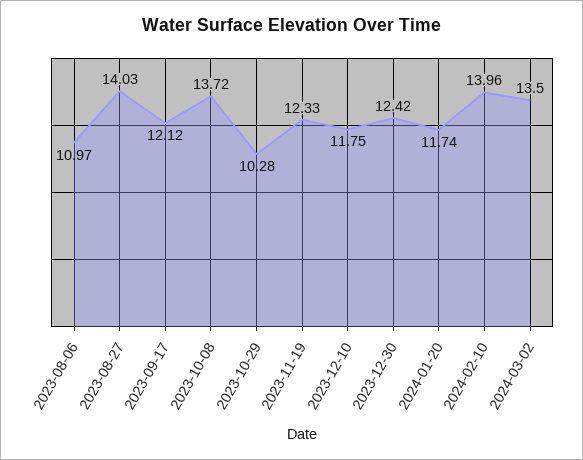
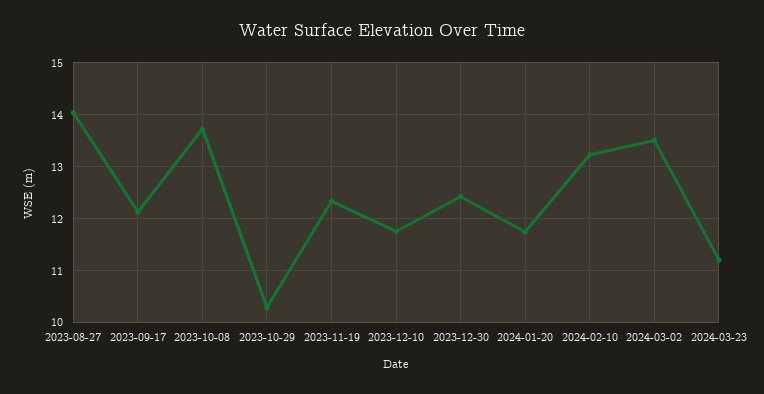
2023-08-06: 10.97 -> none
2024-02-10: 13.96 -> 13.2
2024-03-23: none -> 11.2

